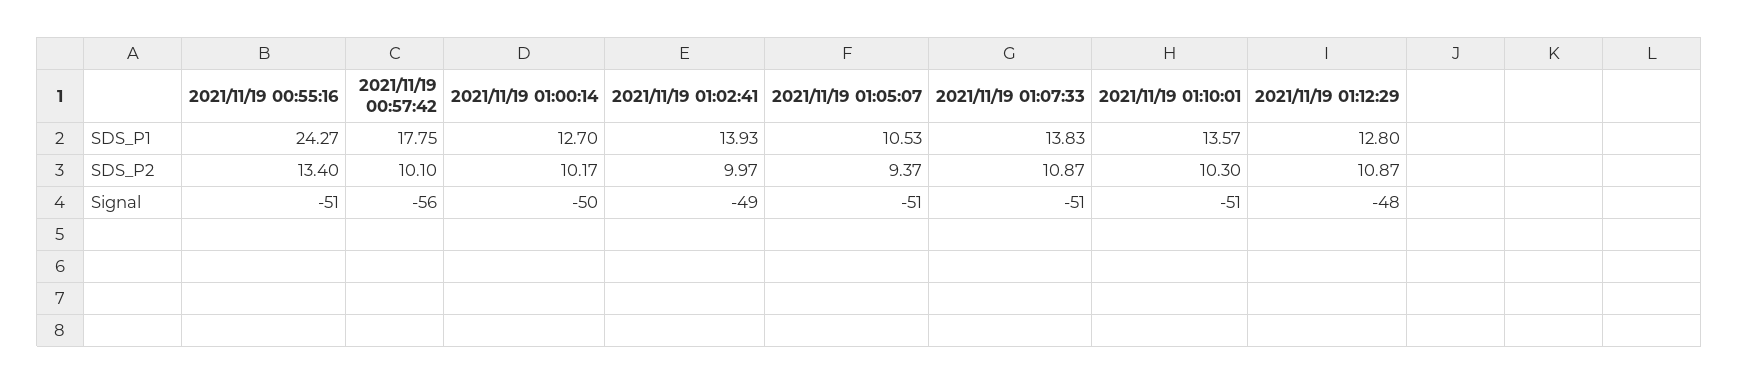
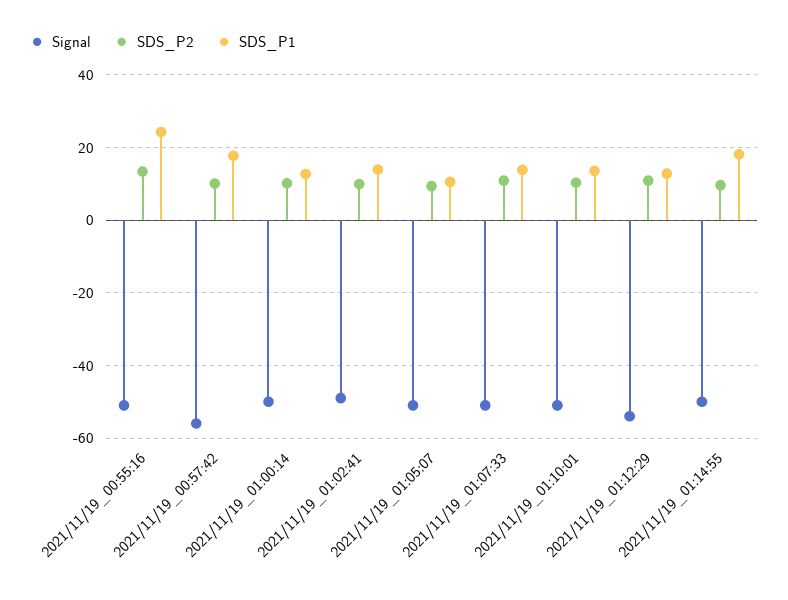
Signal, 2021/11/19 01:12:29: -48 -> -54
Signal, 2021/11/19_01:14:55: none -> -50
SDS_P2, 2021/11/19_01:14:55: none -> 10
SDS_P1, 2021/11/19_01:14:55: none -> 18

